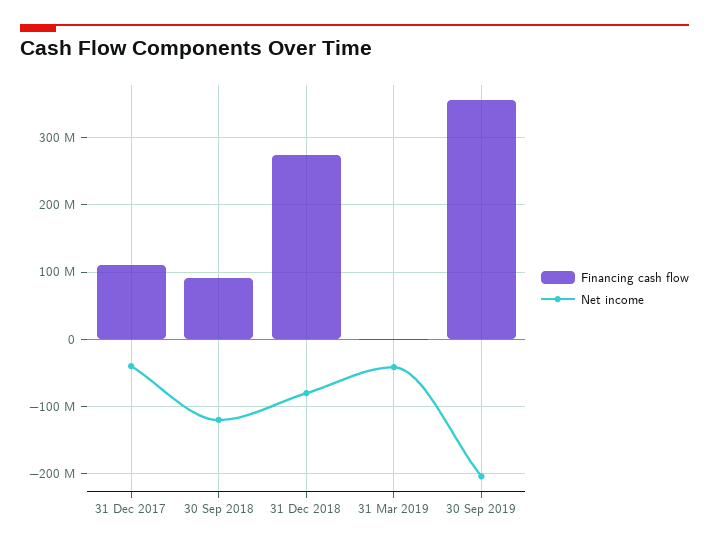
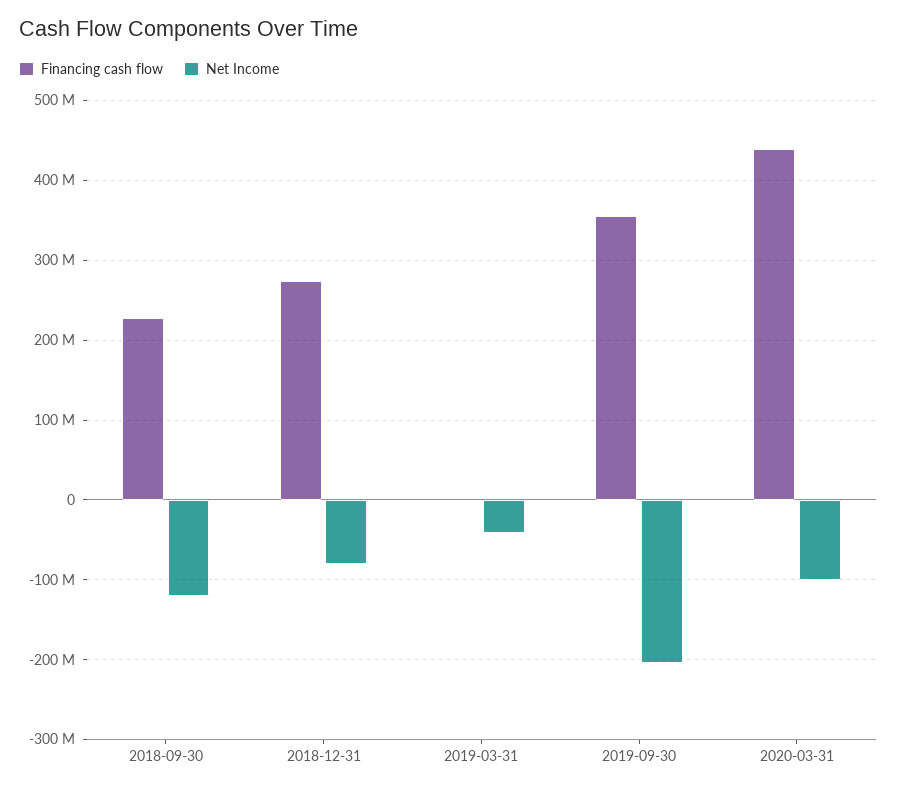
Financing cash flow, 31 Dec 2017: 110000000 -> none
Net income, 31 Dec 2017: -40000000 -> none
Financing cash flow, 30 Sep 2018: 90000000 -> 230000000
Financing cash flow, 2020-03-31: none -> 440000000
Net income, 2020-03-31: none -> -100000000

